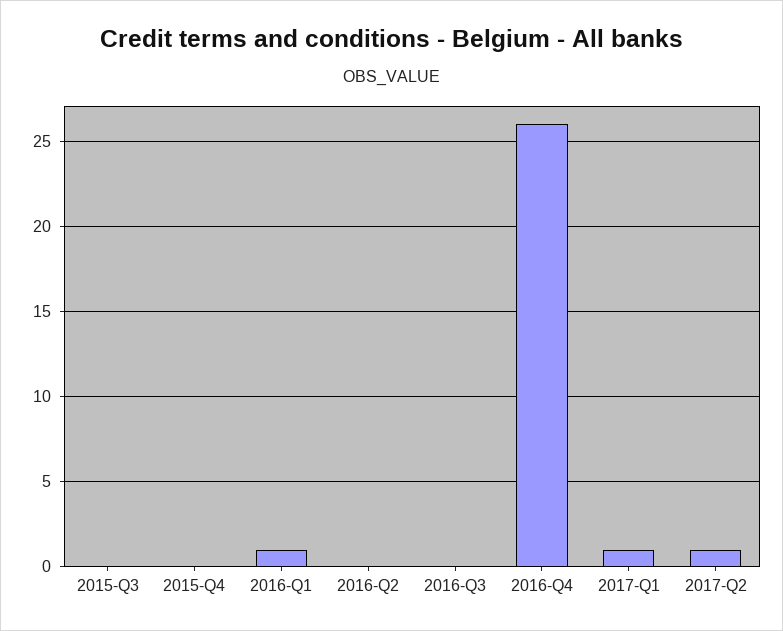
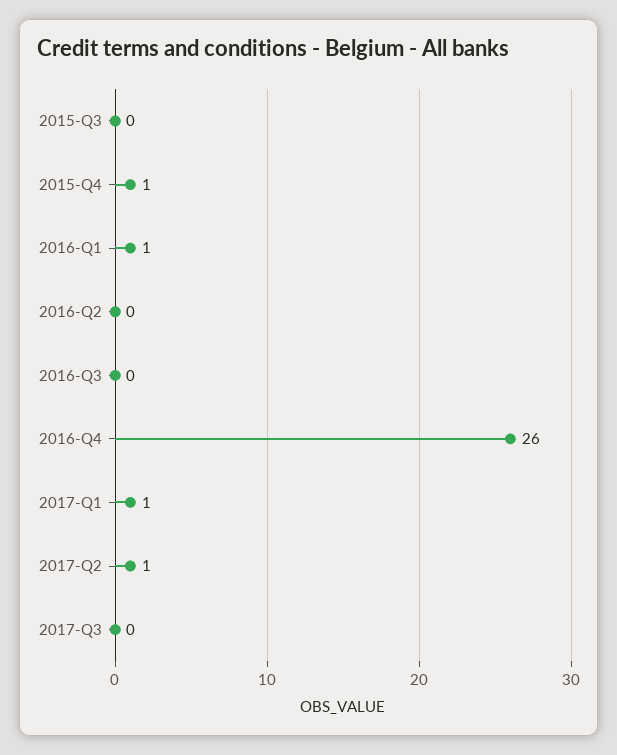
2015-Q4: 0 -> 1
2017-Q3: none -> 0

